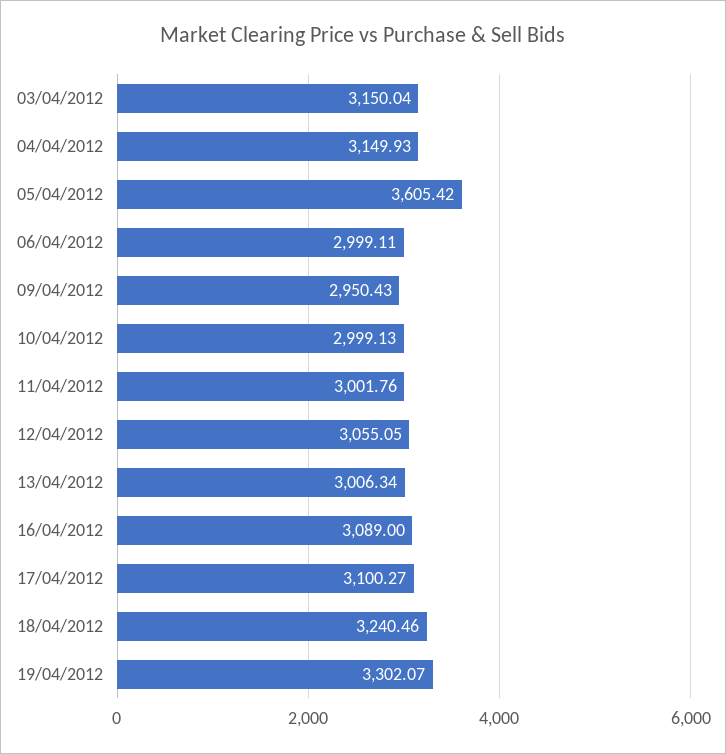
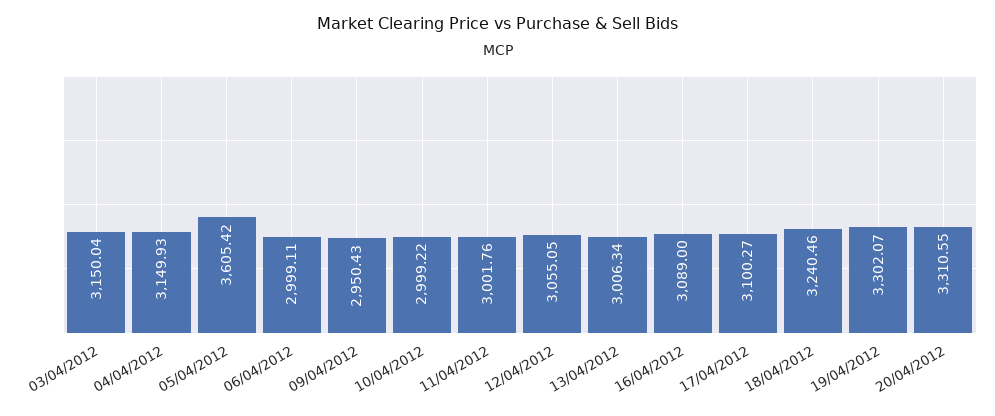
10/04/2012: 2999.13 -> 2999.22
20/04/2012: none -> 3310.55

